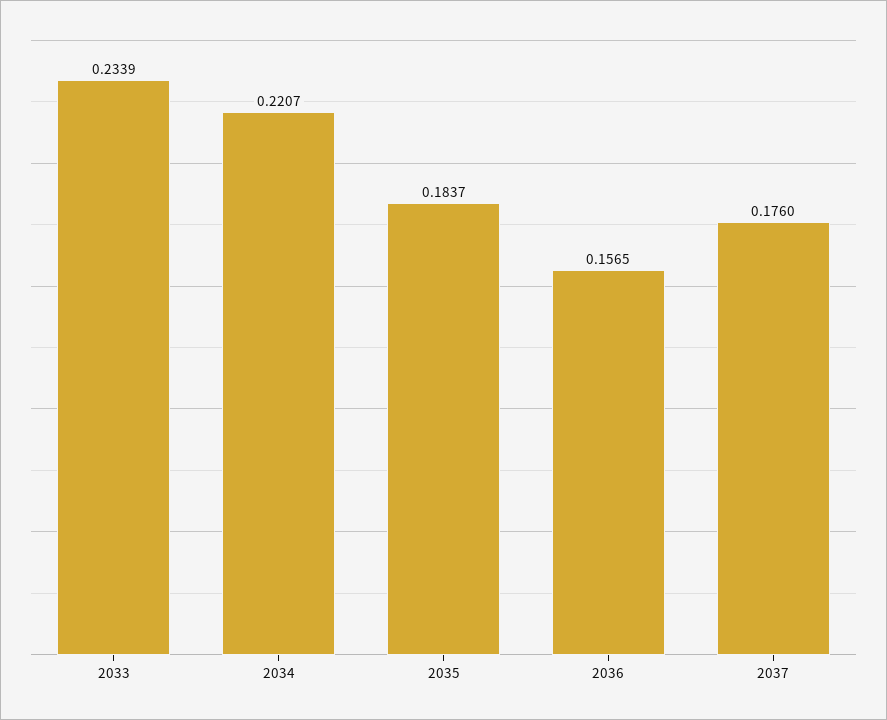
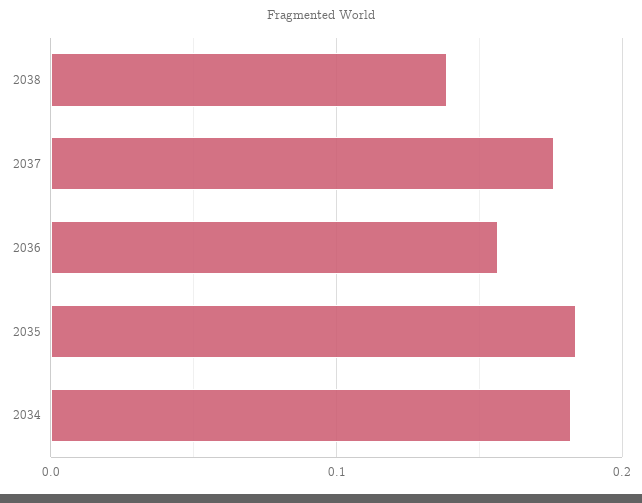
2033: 0.2339 -> none
2034: 0.2207 -> 0.18
2038: none -> 0.14

